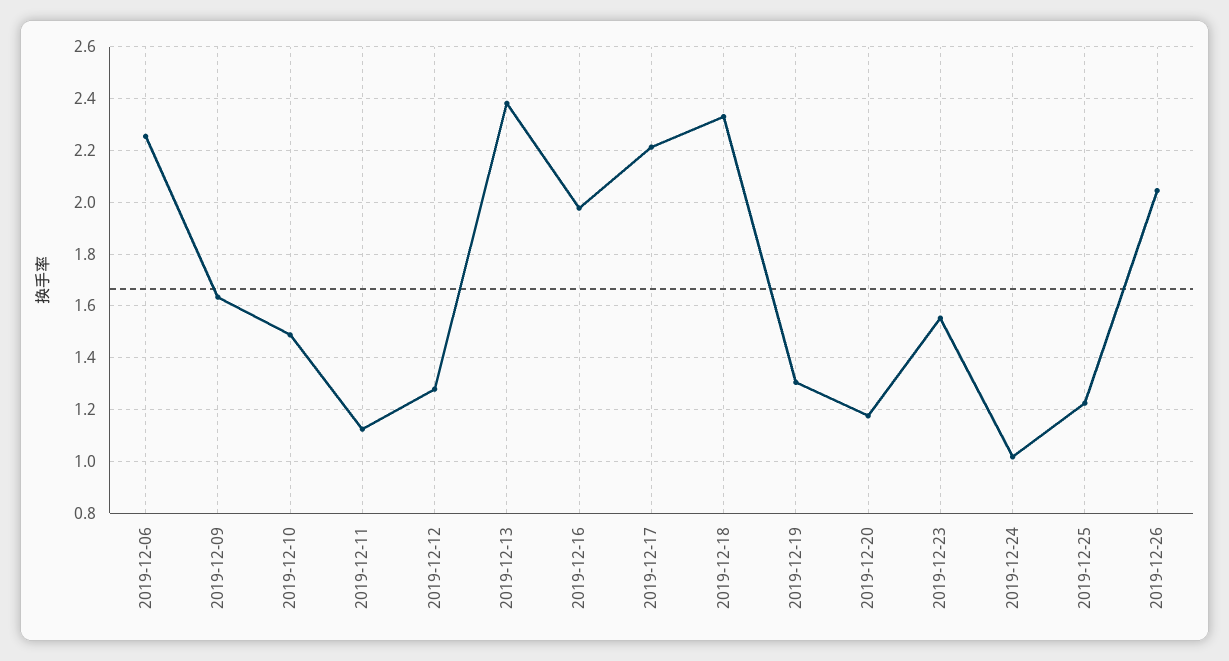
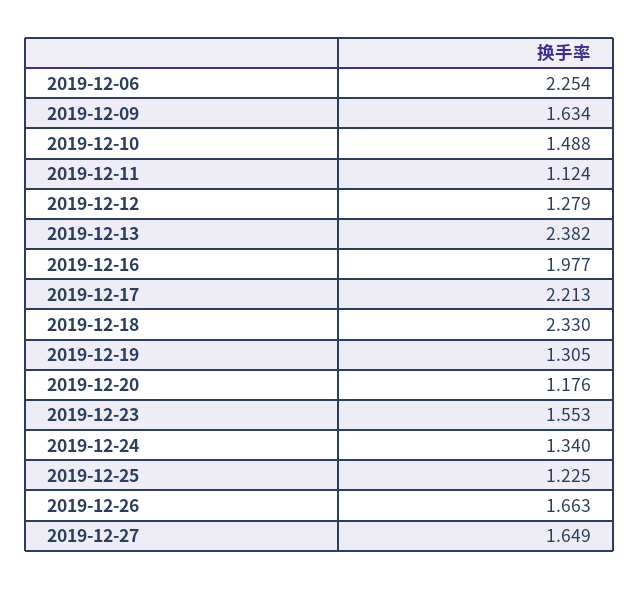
2019-12-24: 1.025 -> 1.34
2019-12-26: 2.05 -> 1.663
2019-12-27: none -> 1.649

